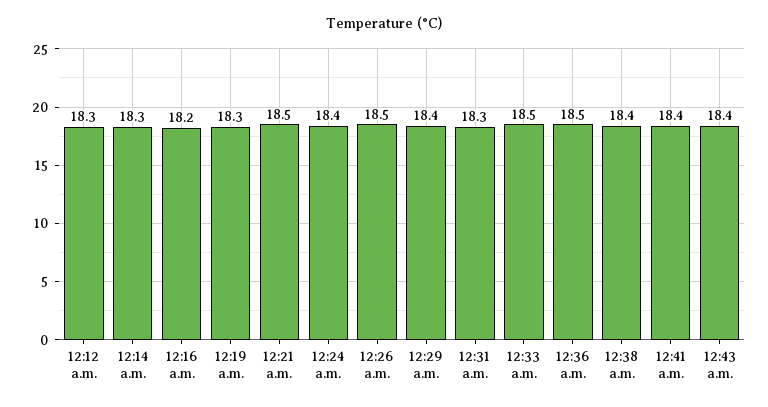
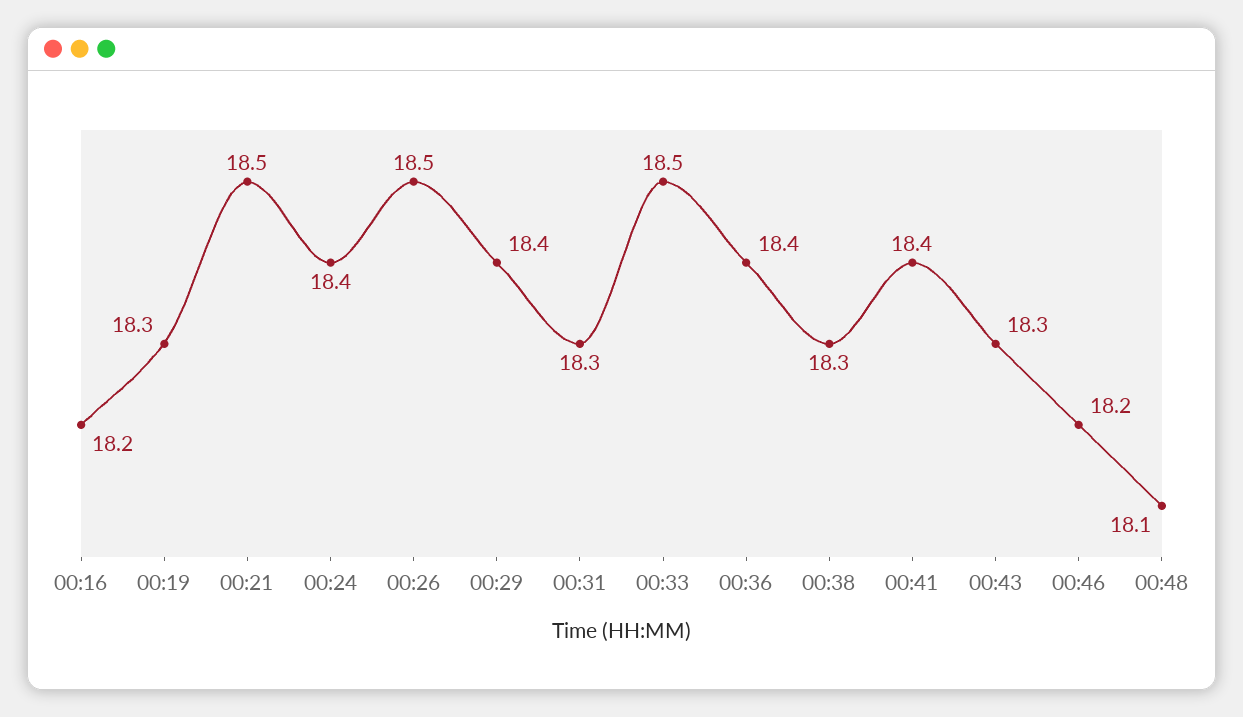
12:12 a.m.: 18.3 -> none
12:14 a.m.: 18.3 -> none
12:36 a.m.: 18.5 -> 18.4
12:38 a.m.: 18.4 -> 18.3
12:43 a.m.: 18.4 -> 18.3
00:46: none -> 18.2
00:48: none -> 18.1

